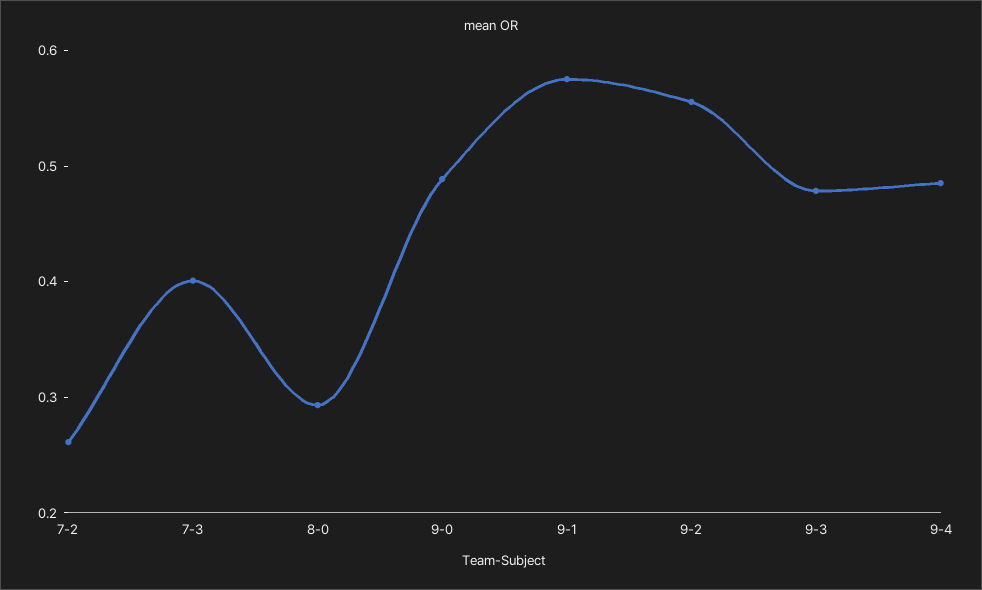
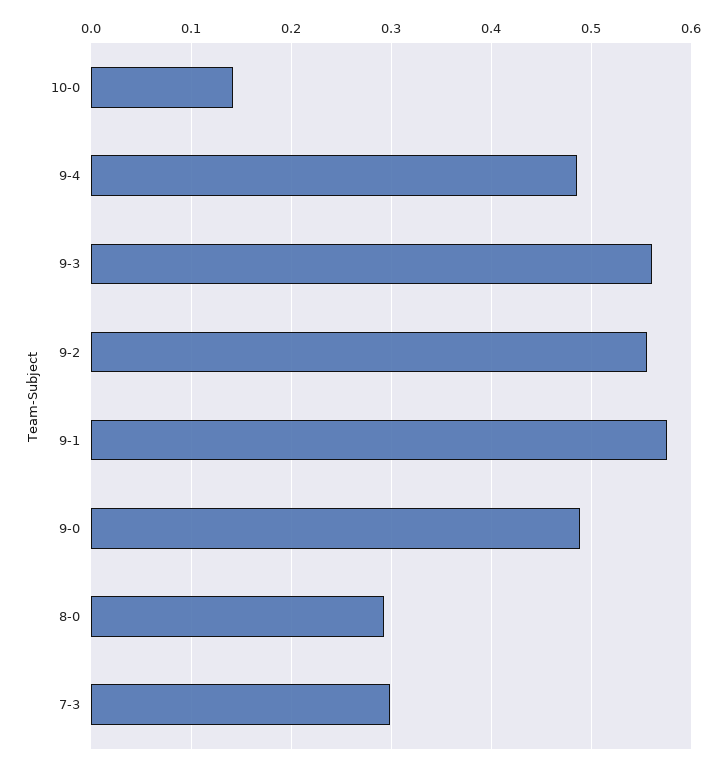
7-2: 0.26 -> none
7-3: 0.4 -> 0.3
9-3: 0.48 -> 0.56
10-0: none -> 0.14

